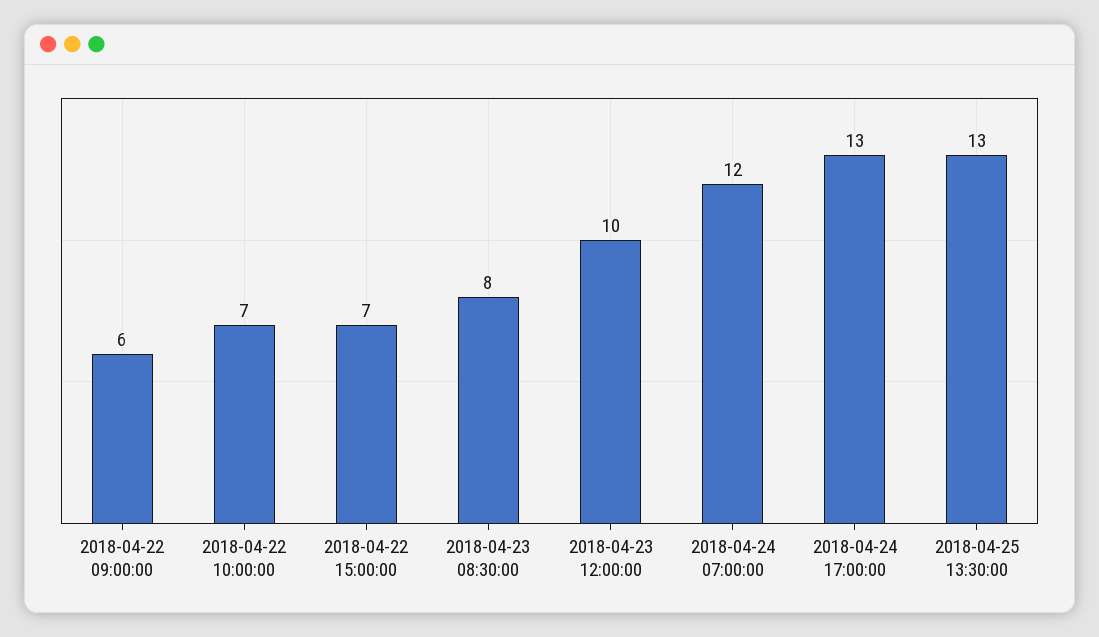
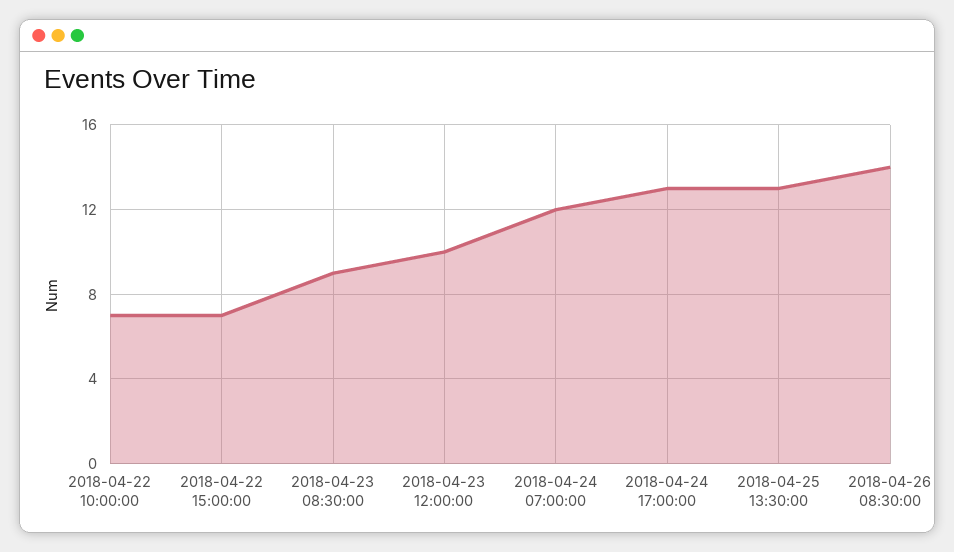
2018-04-22 09:00:00: 6 -> none
2018-04-23 08:30:00: 8 -> 9
2018-04-26 08:30:00: none -> 14

